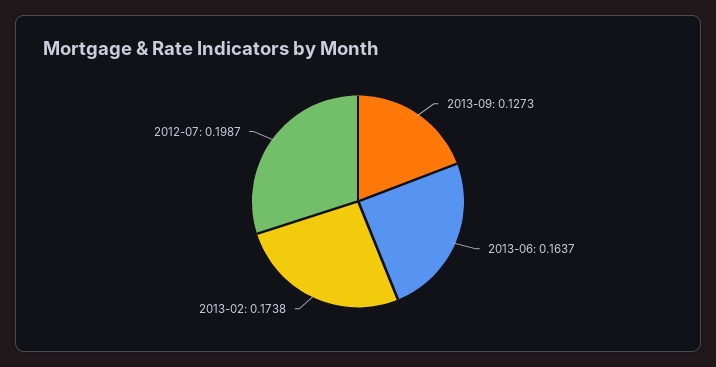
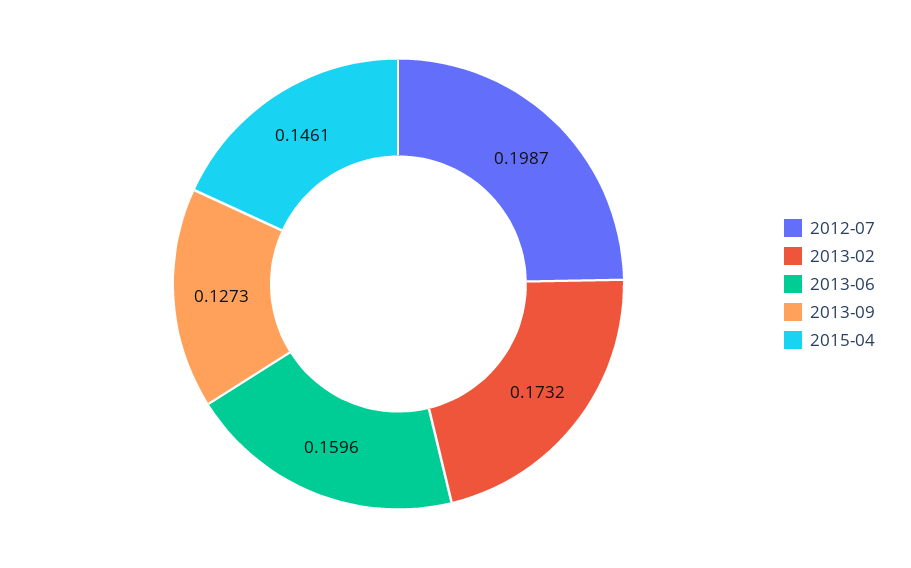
2013-06: 0.1637 -> 0.1596
2013-02: 0.1738 -> 0.1732
2015-04: none -> 0.1461

